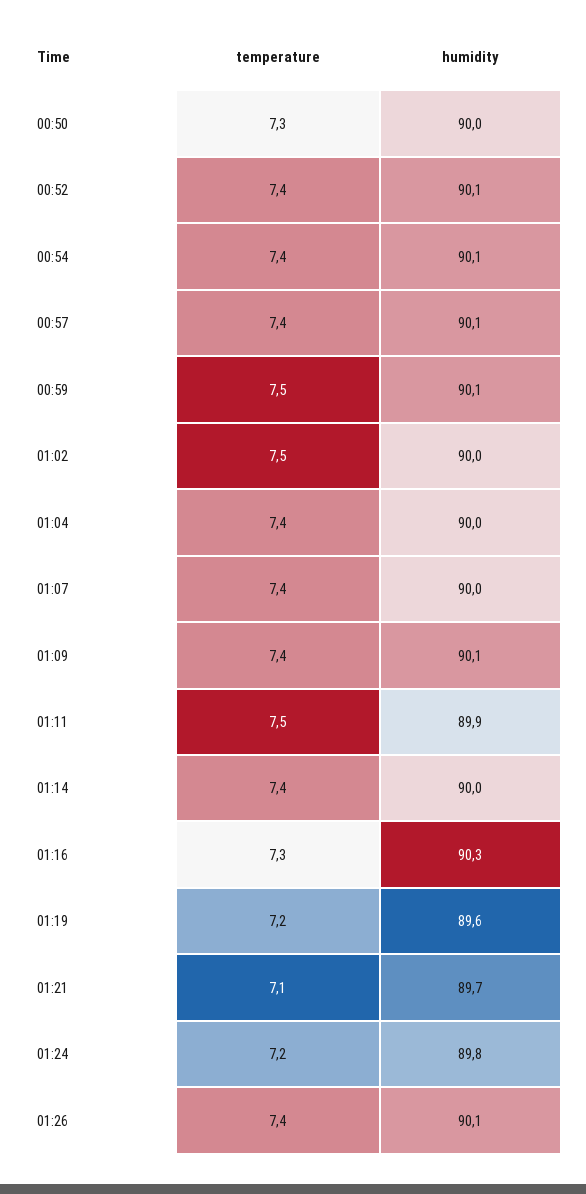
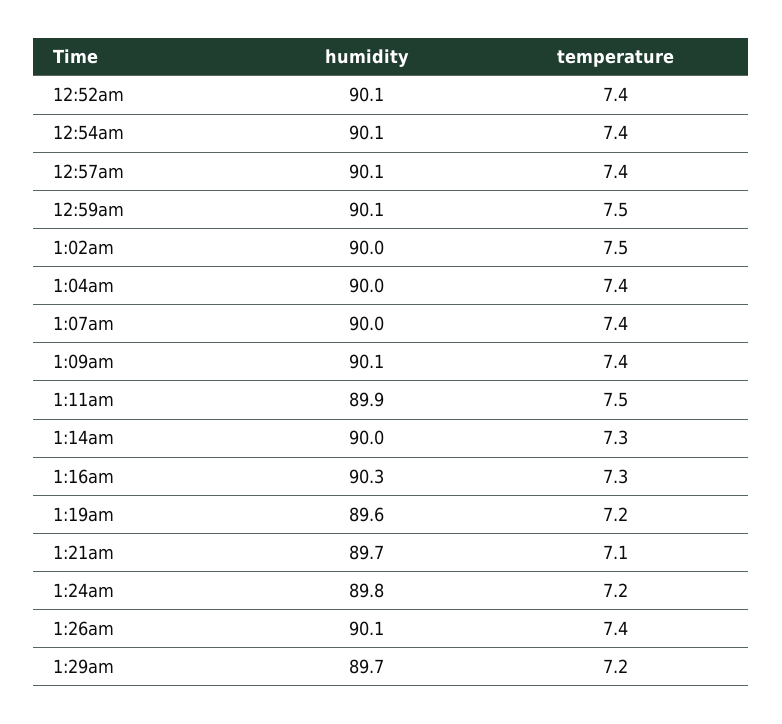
temperature, 00:50: 7.3 -> none
humidity, 00:50: 90 -> none
temperature, 01:14: 7.4 -> 7.3
humidity, 1:29am: none -> 89.7
temperature, 1:29am: none -> 7.2

